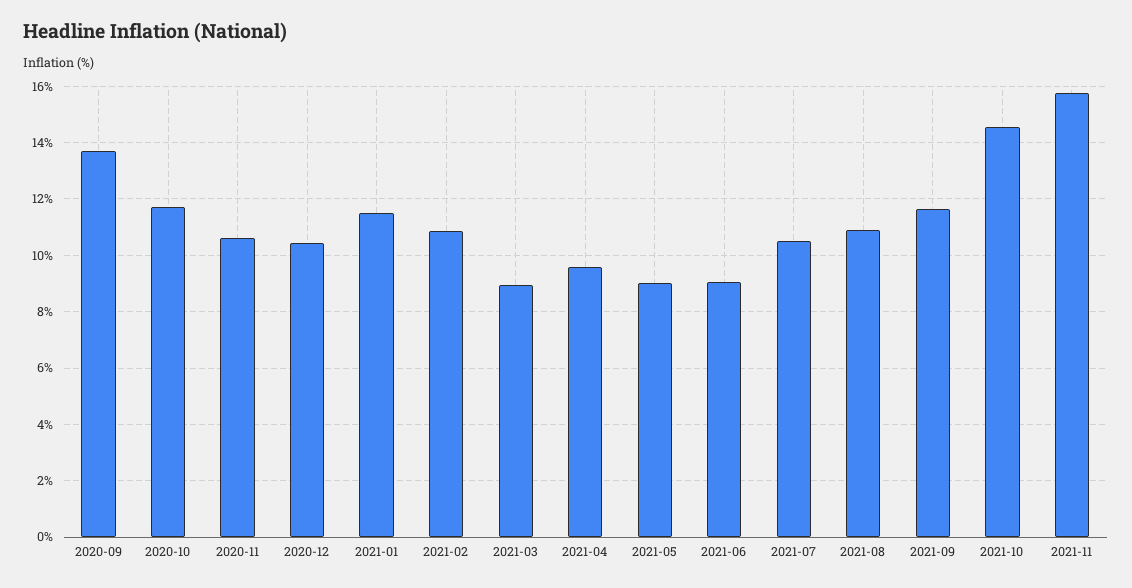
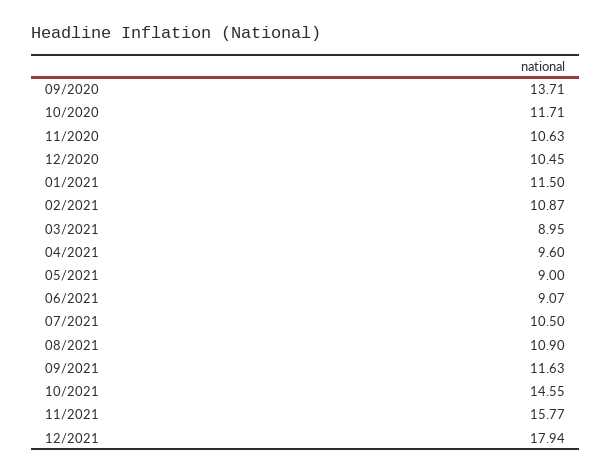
12/2021: none -> 17.94

